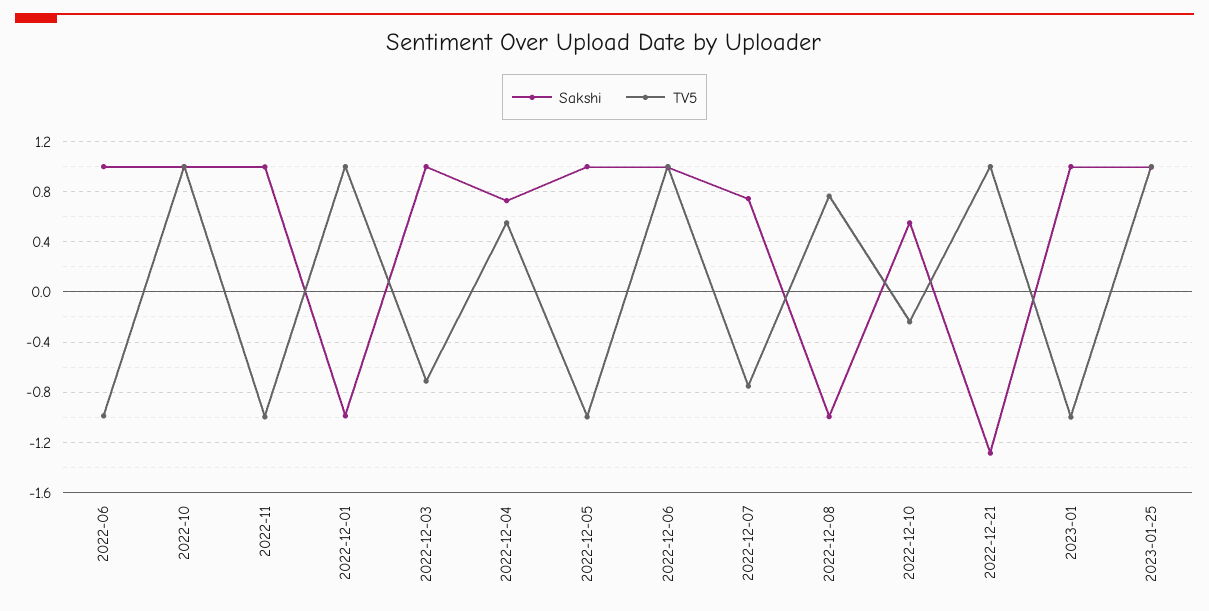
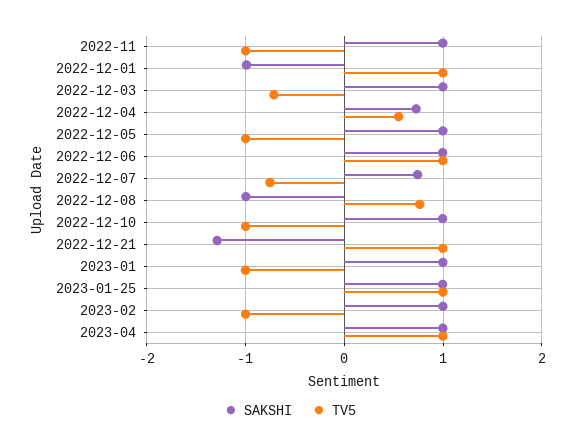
Sakshi, 2022-06: 1 -> none
TV5, 2022-06: -1 -> none
Sakshi, 2022-10: 1 -> none
TV5, 2022-10: 1 -> none
Sakshi, 2022-12-10: 0.55 -> 1
TV5, 2022-12-10: -0.25 -> -1
Sakshi, 2023-02: none -> 1
TV5, 2023-02: none -> -1
Sakshi, 2023-04: none -> 1
TV5, 2023-04: none -> 1

